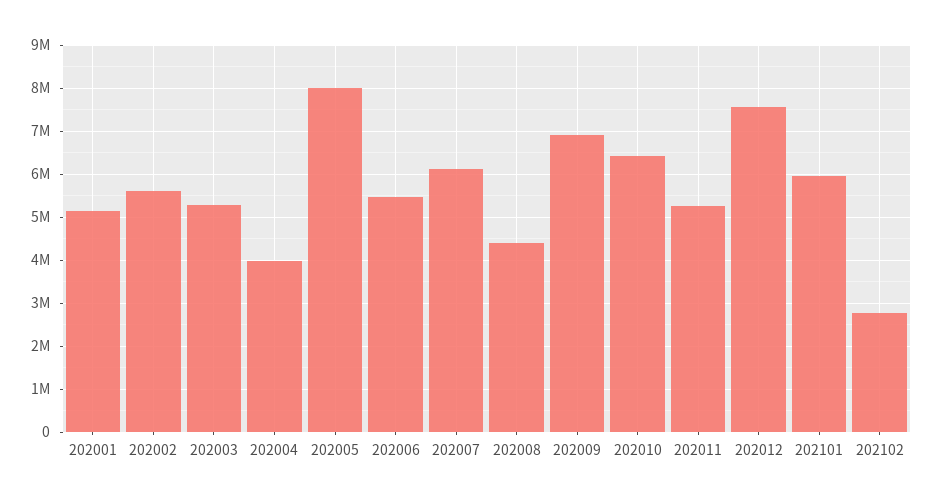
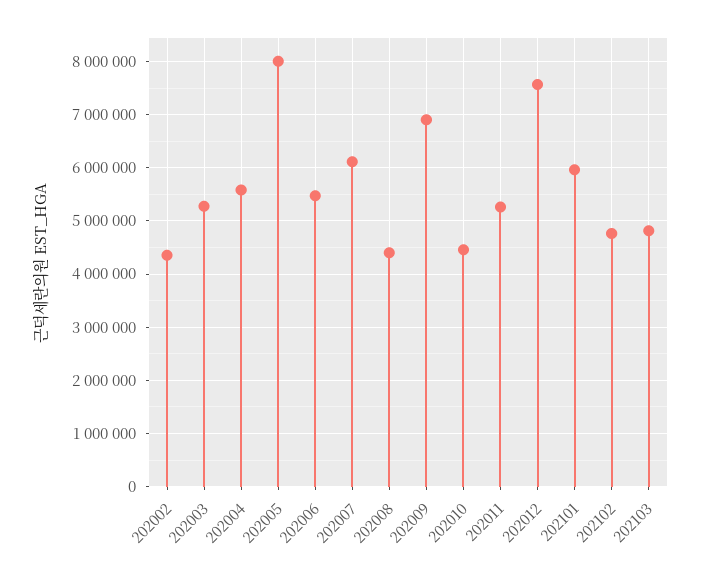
202001: 5200000 -> none
202002: 5600000 -> 4400000
202004: 4000000 -> 5600000
202010: 6400000 -> 4400000
202102: 2800000 -> 4800000
202103: none -> 4800000

